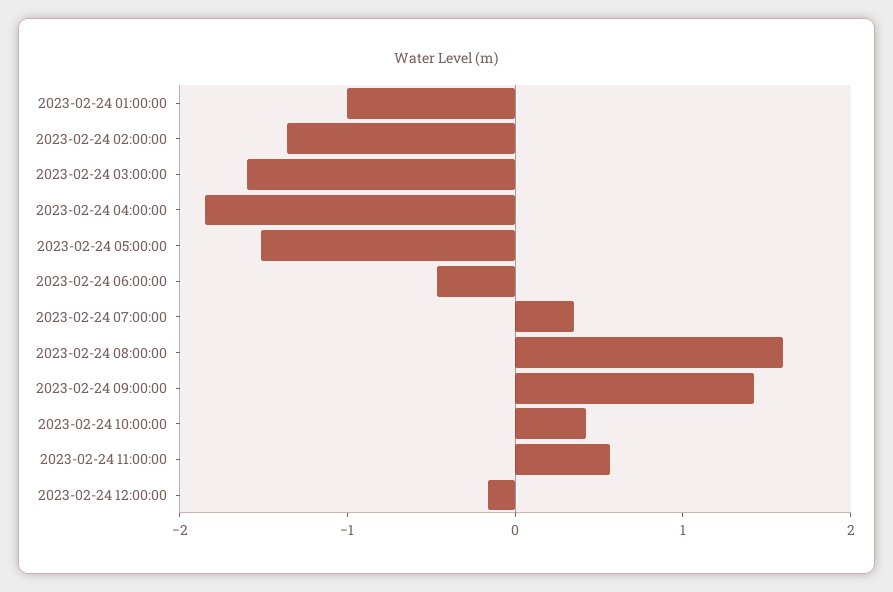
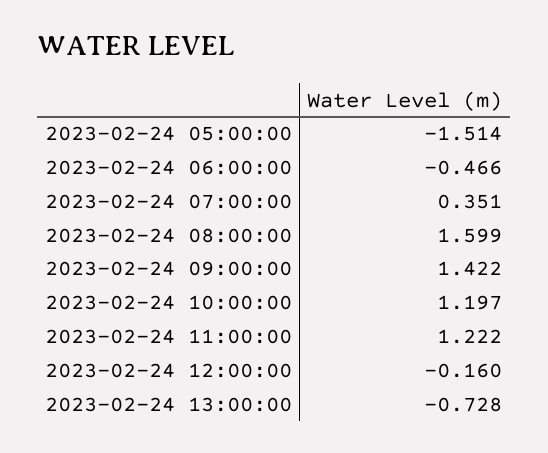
2023-02-24 01:00:00: -1 -> none
2023-02-24 02:00:00: -1.4 -> none
2023-02-24 03:00:00: -1.6 -> none
2023-02-24 04:00:00: -1.8 -> none
2023-02-24 10:00:00: 0.4 -> 1.197
2023-02-24 11:00:00: 0.6 -> 1.222
2023-02-24 13:00:00: none -> -0.728

